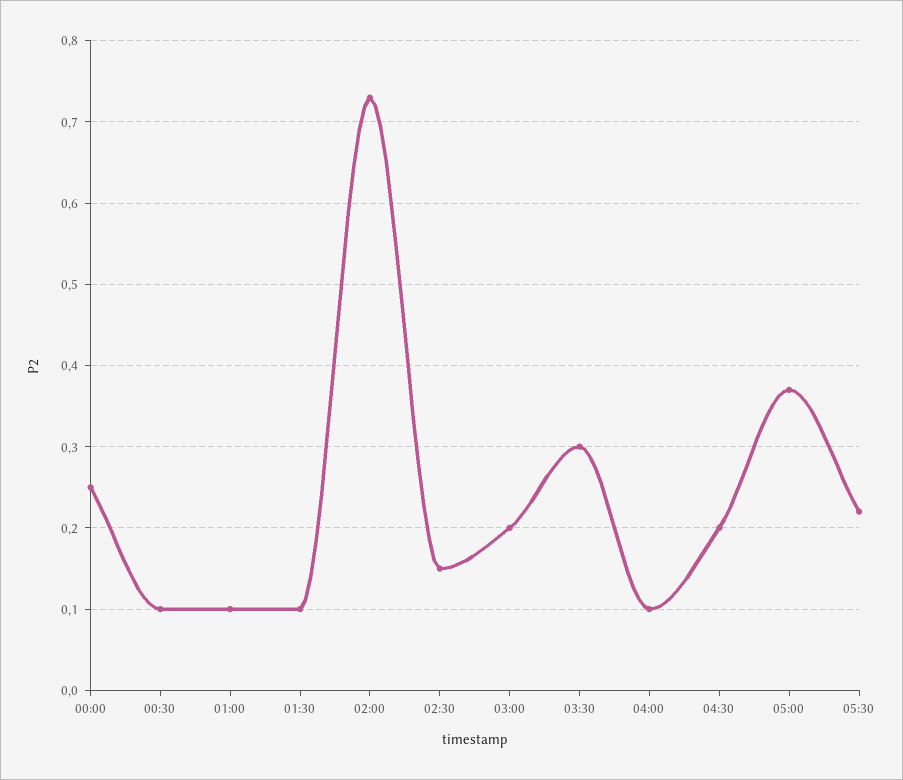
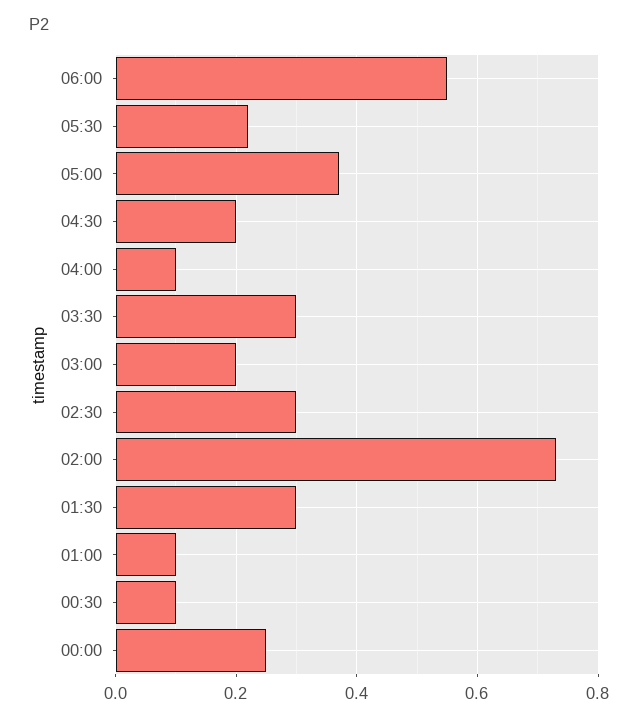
01:30: 0.1 -> 0.3
02:30: 0.15 -> 0.3
06:00: none -> 0.55

